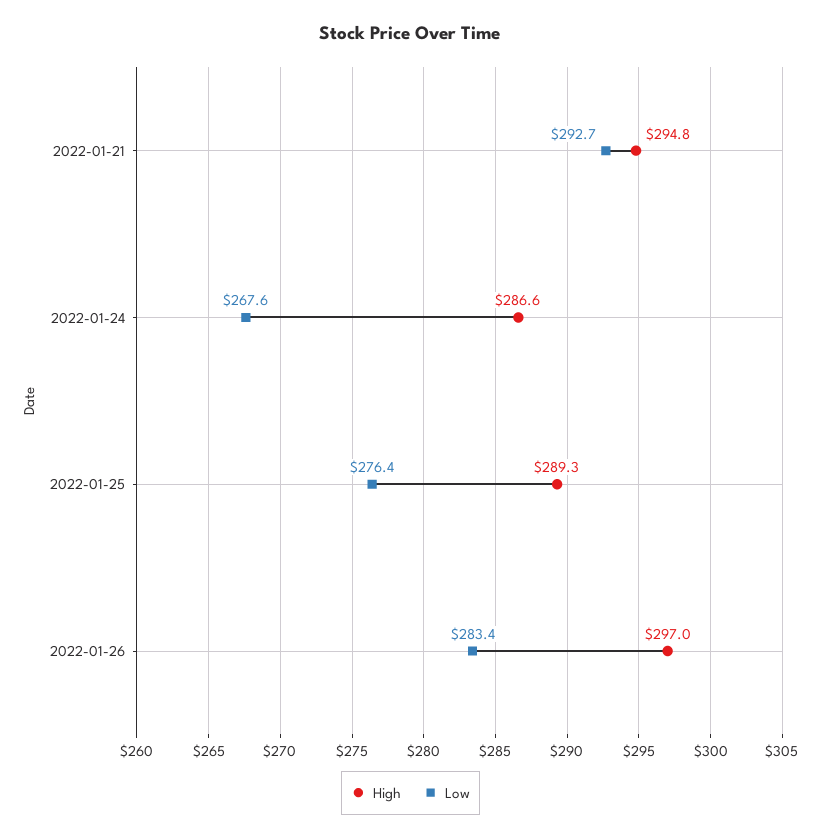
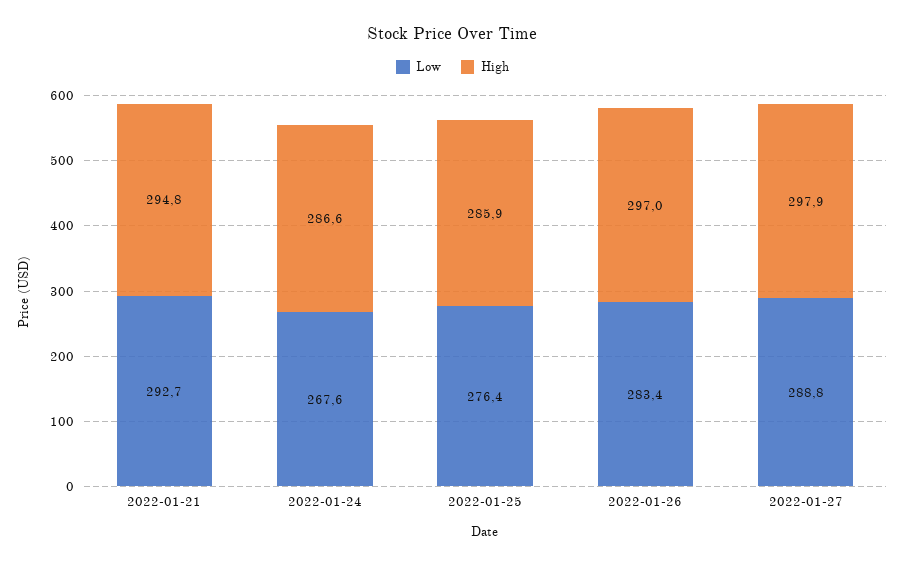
High, 2022-01-25: 289.3 -> 285.9
Low, 2022-01-27: none -> 288.8
High, 2022-01-27: none -> 297.9

